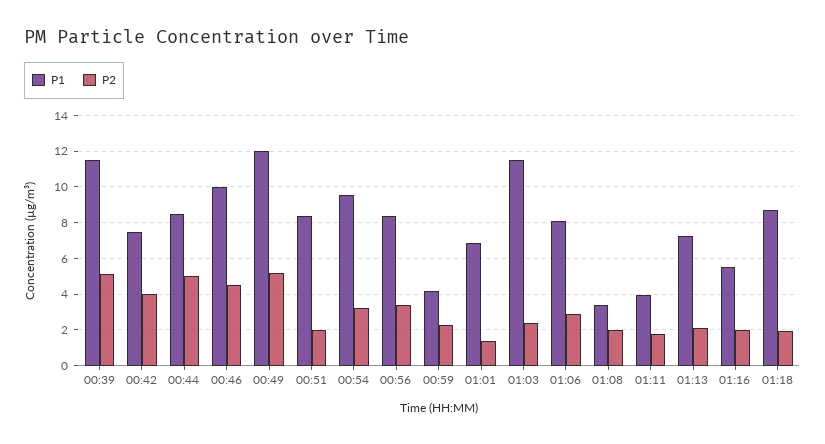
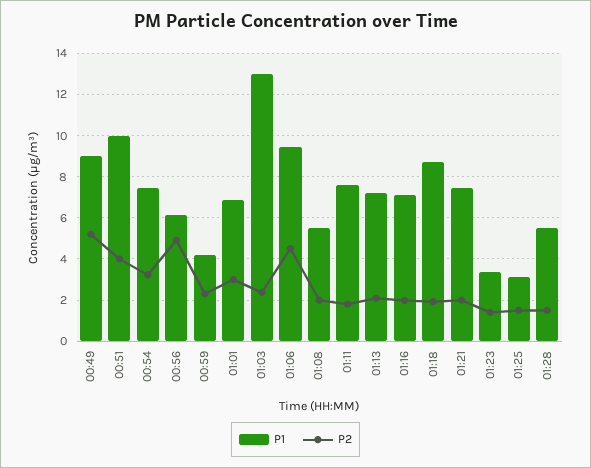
P1, 00:39: 11.5 -> none
P2, 00:39: 5 -> none
P1, 00:42: 7.5 -> none
P2, 00:42: 4 -> none
P1, 00:44: 8.5 -> none
P2, 00:44: 5 -> none
P1, 00:46: 10 -> none
P2, 00:46: 4.5 -> none
P1, 00:49: 12 -> 9
P1, 00:51: 8.5 -> 10
P2, 00:51: 2 -> 4
P1, 00:54: 9.5 -> 7.5
P1, 00:56: 8.5 -> 6
P2, 00:56: 3.5 -> 5
P2, 01:01: 1.5 -> 3
P1, 01:03: 11.5 -> 13
P1, 01:06: 8 -> 9.5
P2, 01:06: 3 -> 4.5
P1, 01:08: 3.5 -> 5.5
P1, 01:11: 4 -> 7.5
P1, 01:16: 5.5 -> 7
P1, 01:21: none -> 7.5
P2, 01:21: none -> 2
P1, 01:23: none -> 3.5
P2, 01:23: none -> 1.5
P1, 01:25: none -> 3
P2, 01:25: none -> 1.5
P1, 01:28: none -> 5.5
P2, 01:28: none -> 1.5

